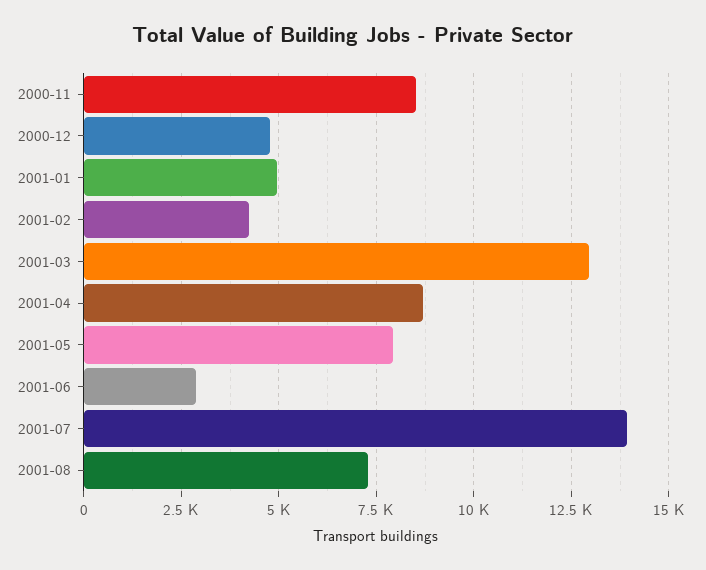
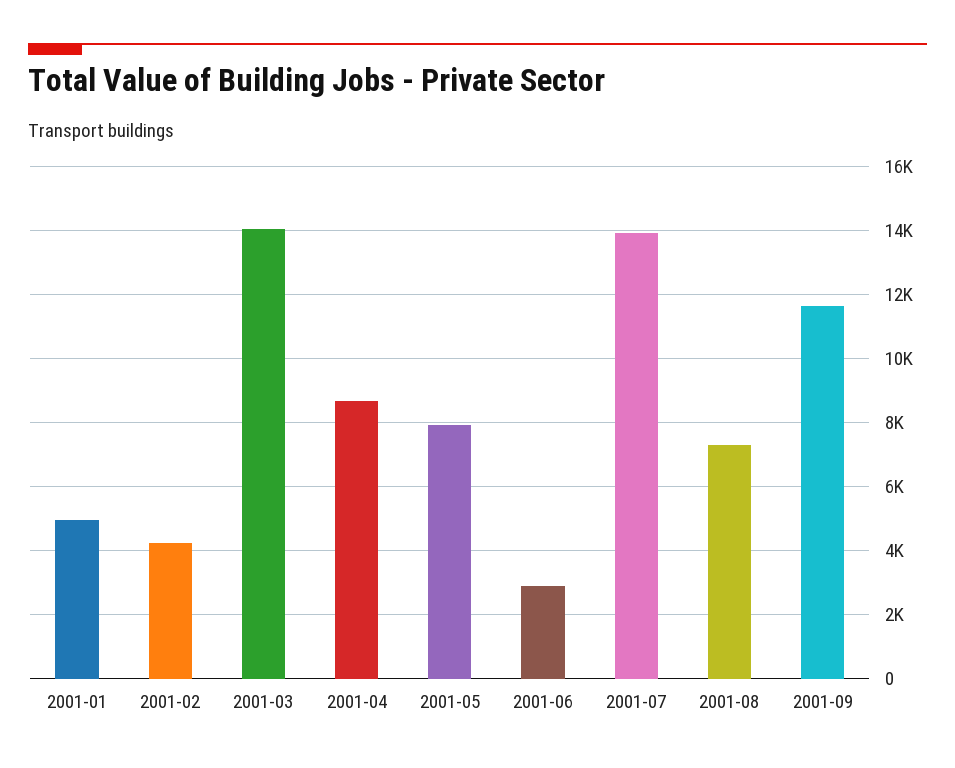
2000-11: 8500 -> none
2000-12: 4750 -> none
2001-03: 13000 -> 14000
2001-09: none -> 11600

